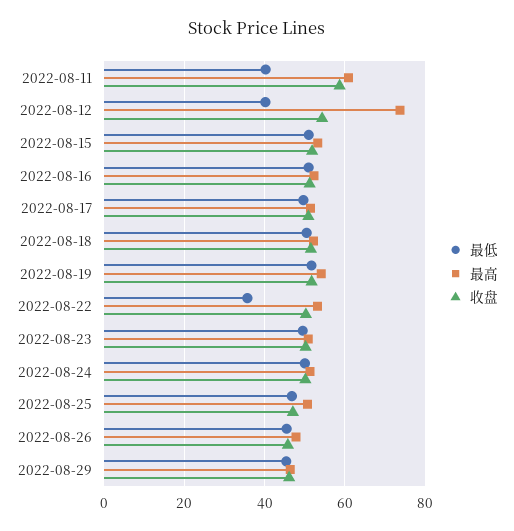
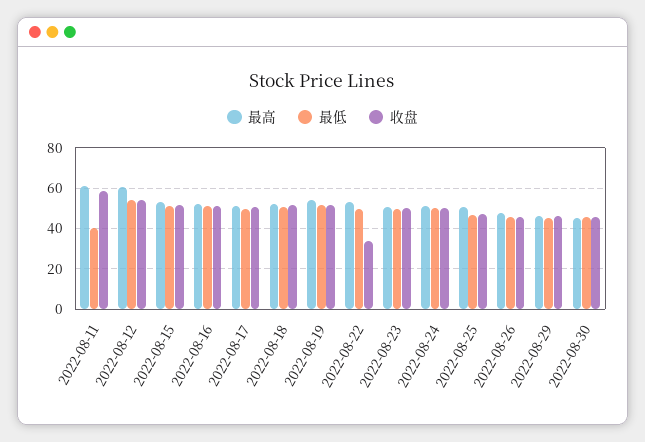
最低, 2022-08-12: 40 -> 55
最高, 2022-08-12: 74 -> 60
最低, 2022-08-22: 36 -> 50
收盘, 2022-08-22: 50 -> 35
最高, 2022-08-30: none -> 45
最低, 2022-08-30: none -> 45
收盘, 2022-08-30: none -> 45

